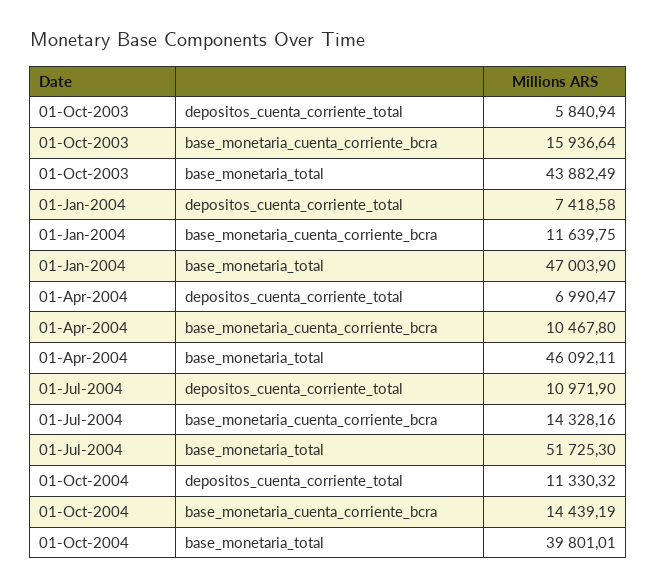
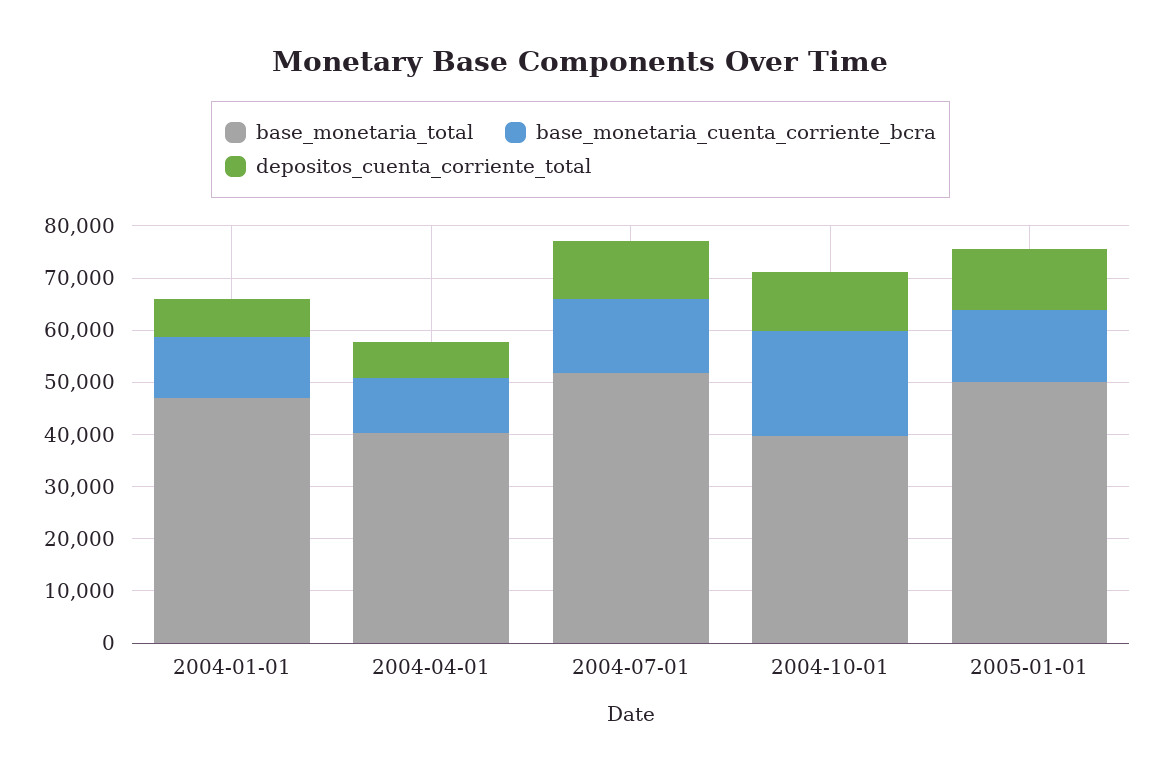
depositos_cuenta_corriente_total, 01-Oct-2003: 5840.94 -> none
base_monetaria_cuenta_corriente_bcra, 01-Oct-2003: 15936.64 -> none
base_monetaria_total, 01-Oct-2003: 43882.49 -> none
base_monetaria_total, 01-Apr-2004: 46092.11 -> 40000
base_monetaria_cuenta_corriente_bcra, 01-Oct-2004: 14439.19 -> 20000
base_monetaria_total, 2005-01-01: none -> 50000
base_monetaria_cuenta_corriente_bcra, 2005-01-01: none -> 14000
depositos_cuenta_corriente_total, 2005-01-01: none -> 12000

